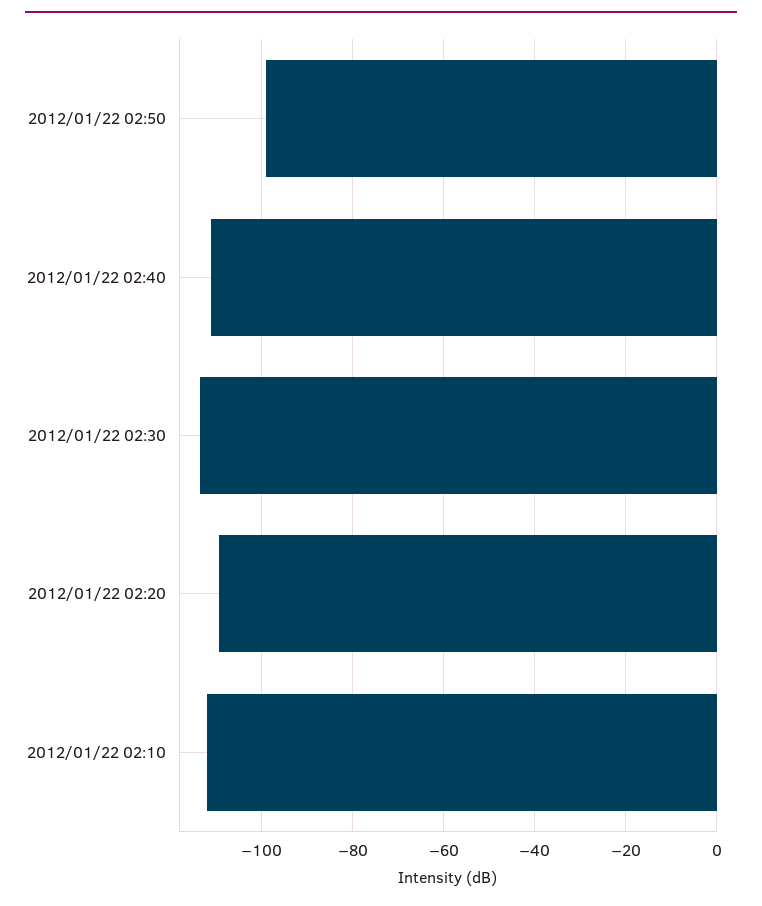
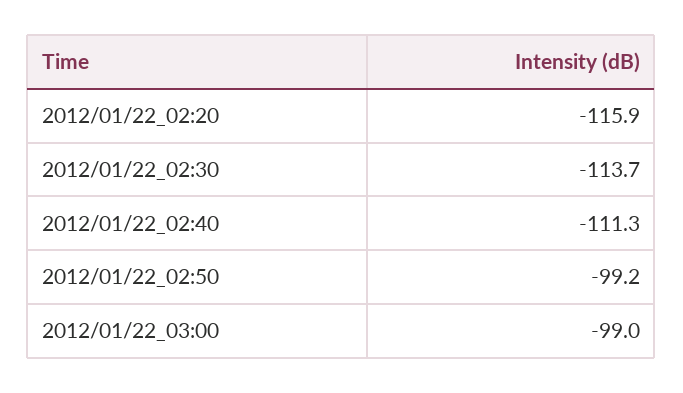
2012/01/22 02:20: -110 -> -115.9
2012/01/22 02:10: -112 -> none
2012/01/22_03:00: none -> -99

